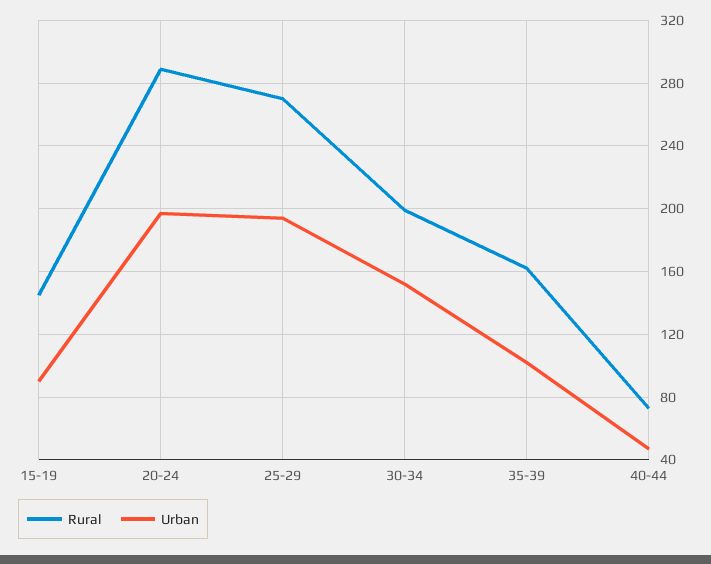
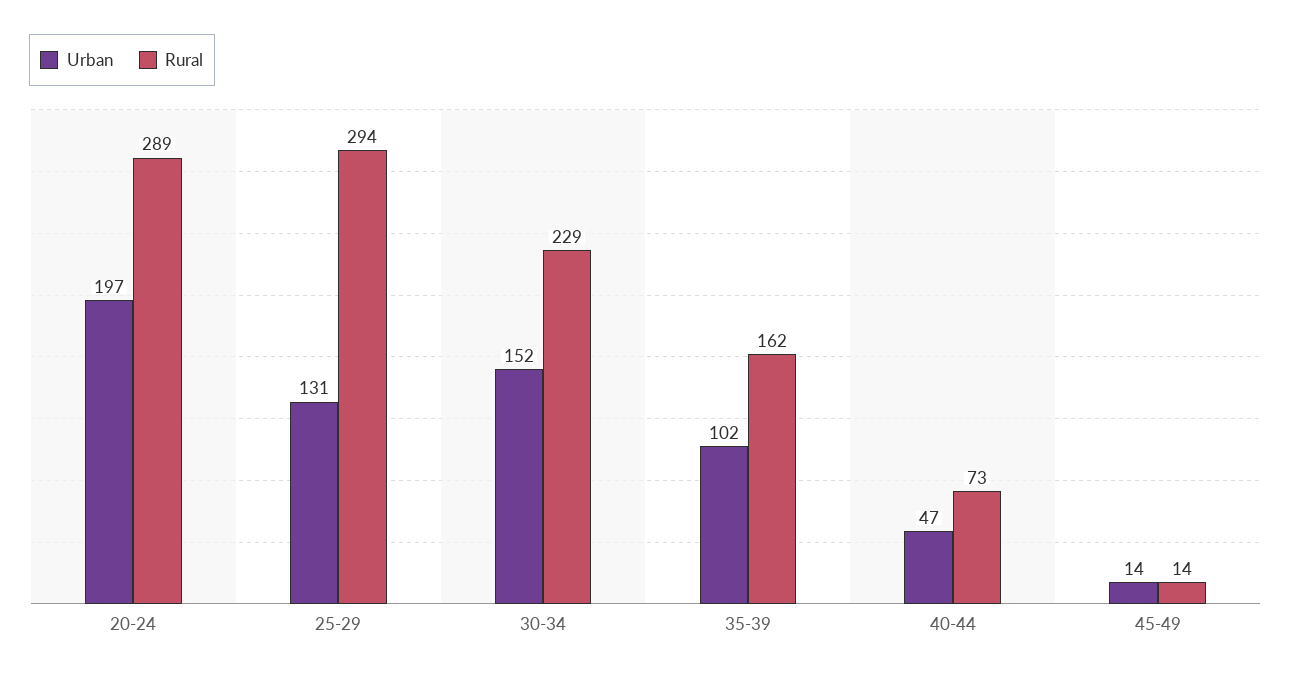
Rural, 15-19: 145 -> none
Urban, 15-19: 90 -> none
Rural, 25-29: 270 -> 294
Urban, 25-29: 195 -> 131
Rural, 30-34: 200 -> 229
Urban, 45-49: none -> 14
Rural, 45-49: none -> 14

